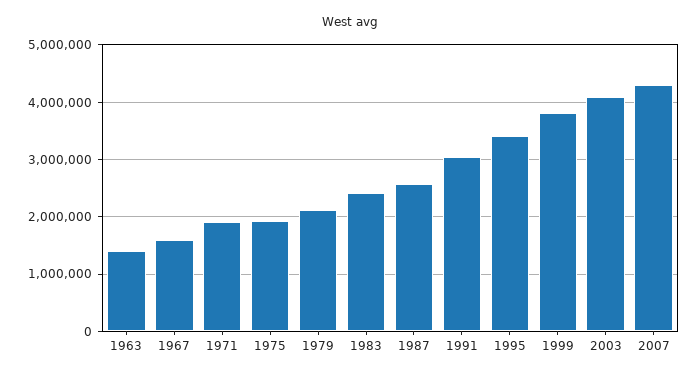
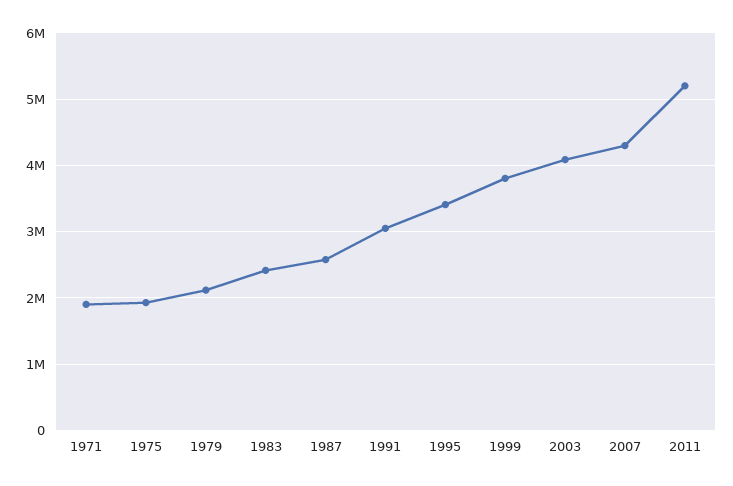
1963: 1400000 -> none
1967: 1600000 -> none
2011: none -> 5200000

